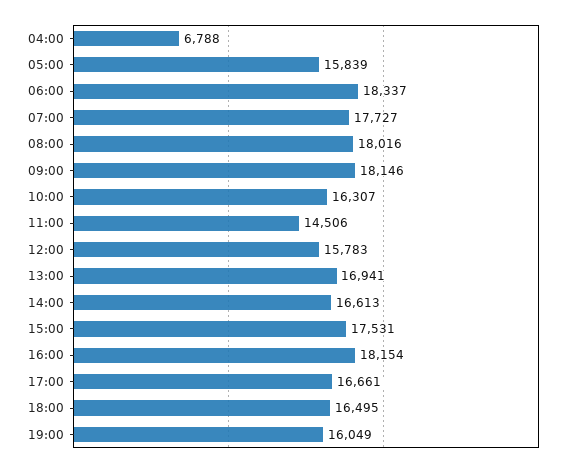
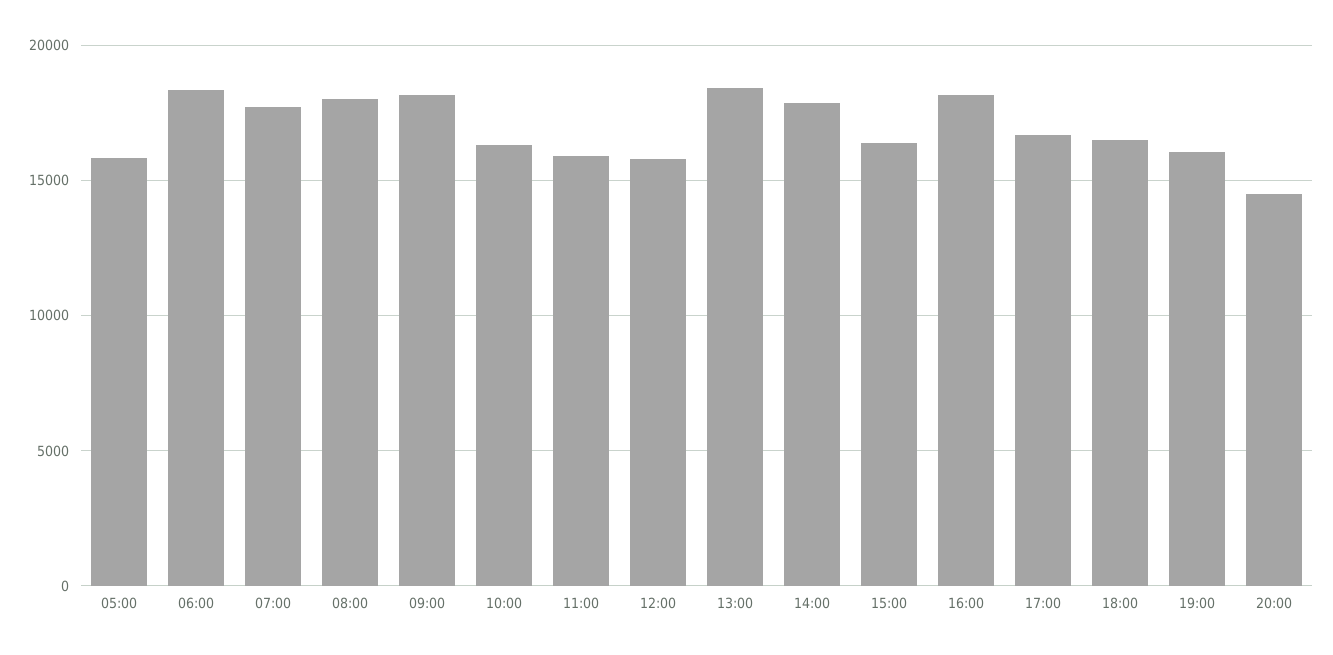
04:00: 6788 -> none
11:00: 14506 -> 16000
13:00: 16941 -> 18500
14:00: 16613 -> 18000
15:00: 17531 -> 16500
20:00: none -> 14500

